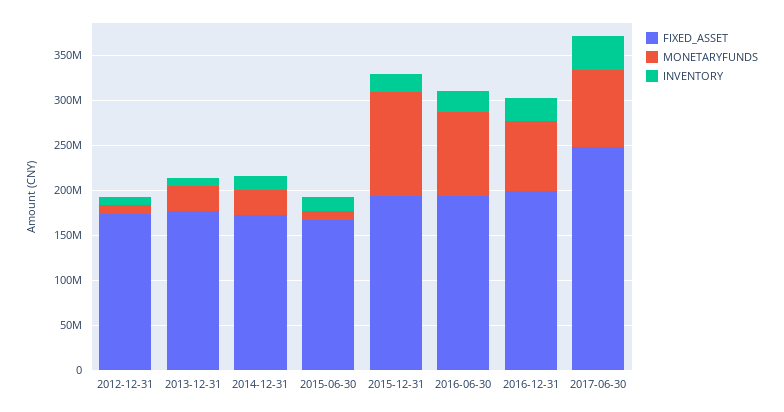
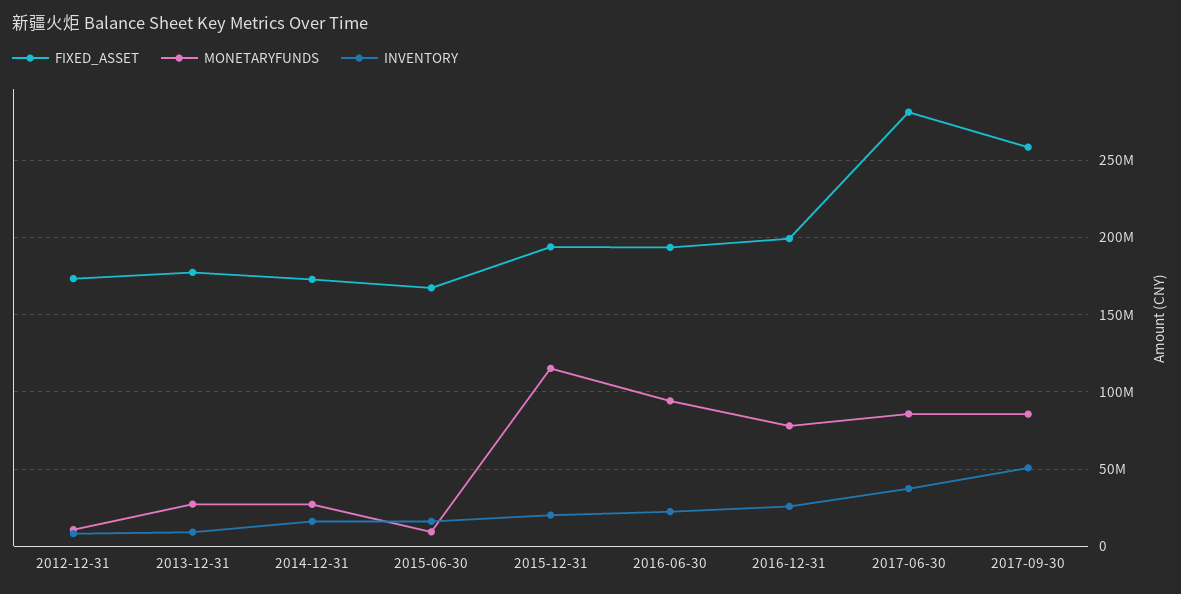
FIXED_ASSET, 2017-06-30: 250000000 -> 280000000
FIXED_ASSET, 2017-09-30: none -> 260000000
MONETARYFUNDS, 2017-09-30: none -> 85000000
INVENTORY, 2017-09-30: none -> 50000000

